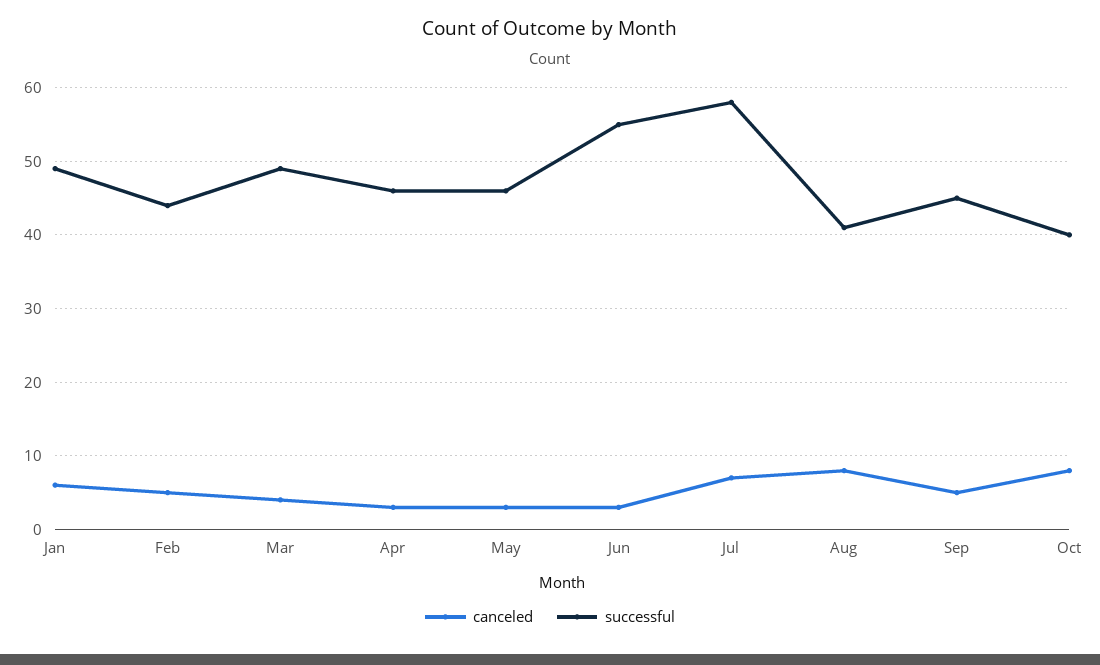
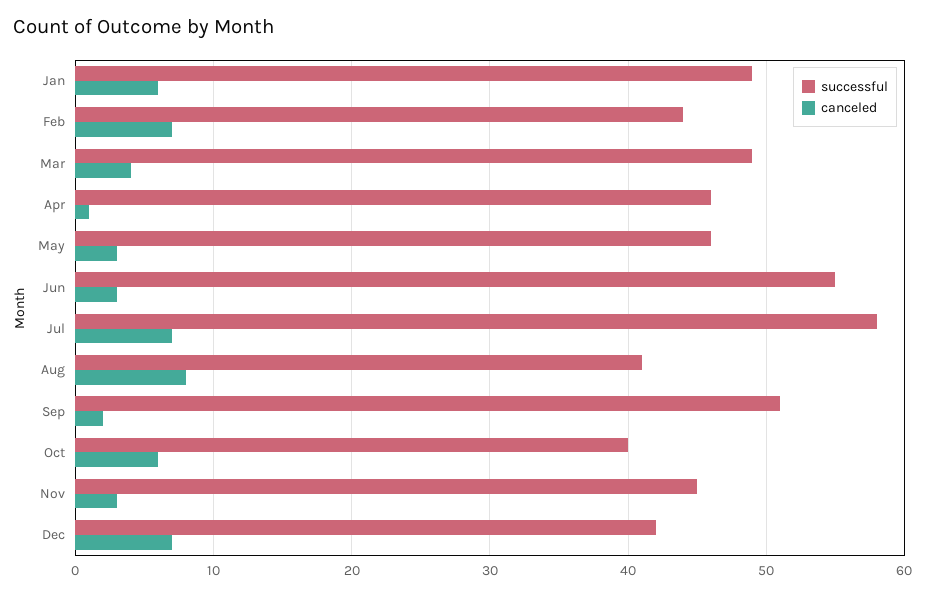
canceled, Feb: 5 -> 7
canceled, Apr: 3 -> 1
canceled, Sep: 5 -> 2
successful, Sep: 45 -> 51
canceled, Oct: 8 -> 6
successful, Nov: none -> 45
canceled, Nov: none -> 3
successful, Dec: none -> 42
canceled, Dec: none -> 7

